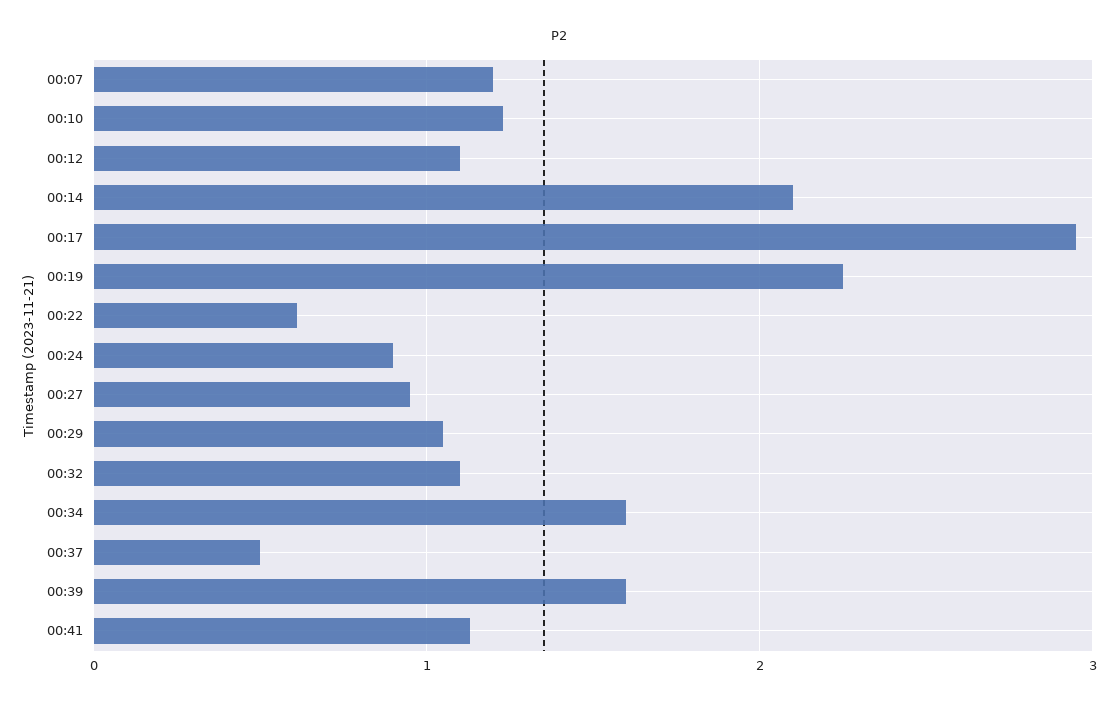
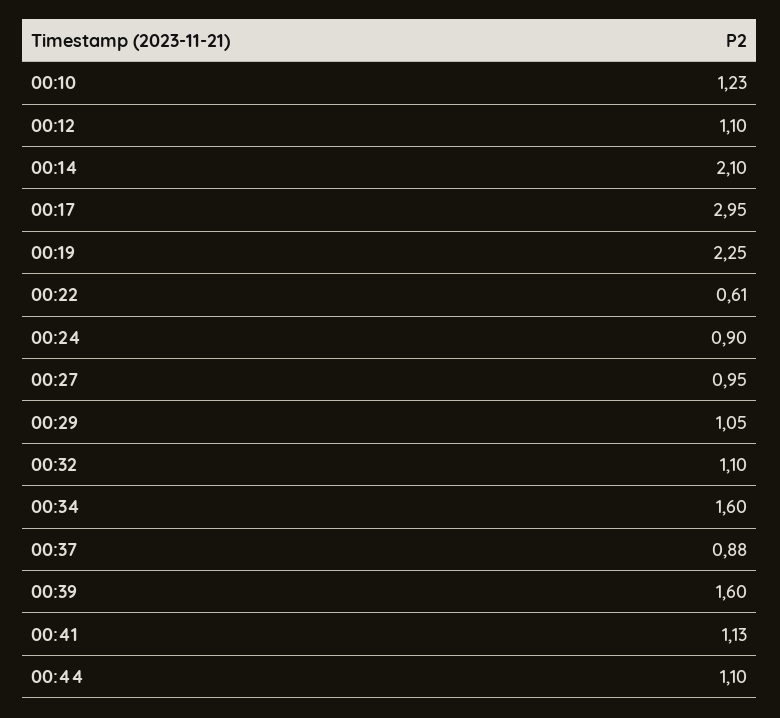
00:07: 1.2 -> none
00:37: 0.5 -> 0.88
00:44: none -> 1.1

